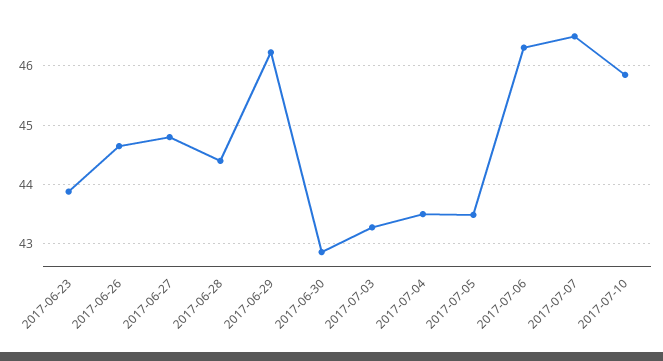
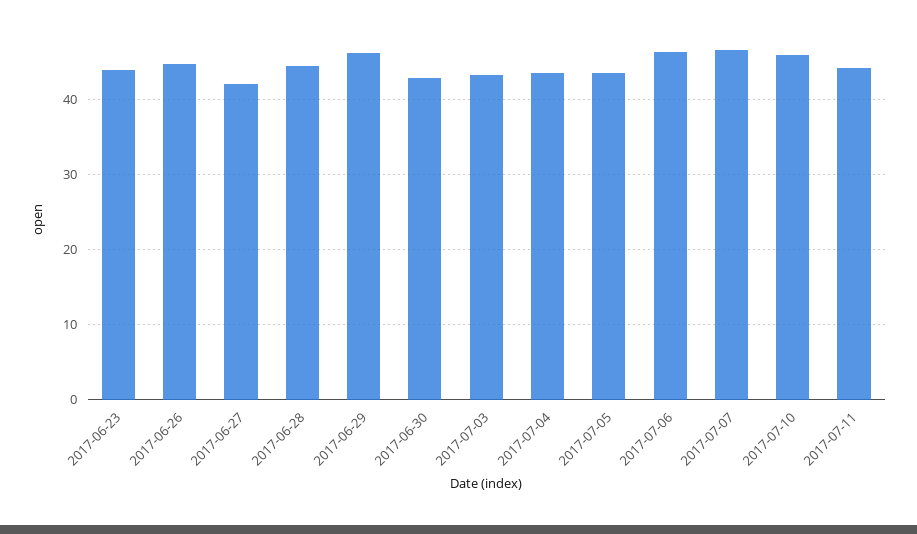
2017-06-27: 44.8 -> 42
2017-07-11: none -> 44

